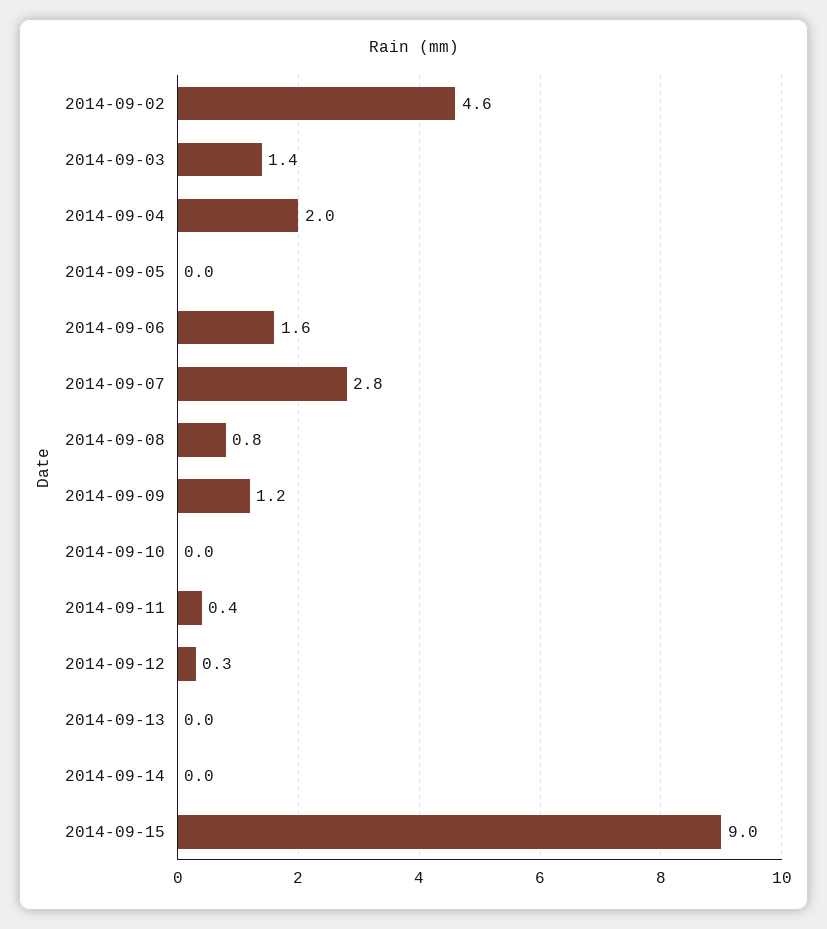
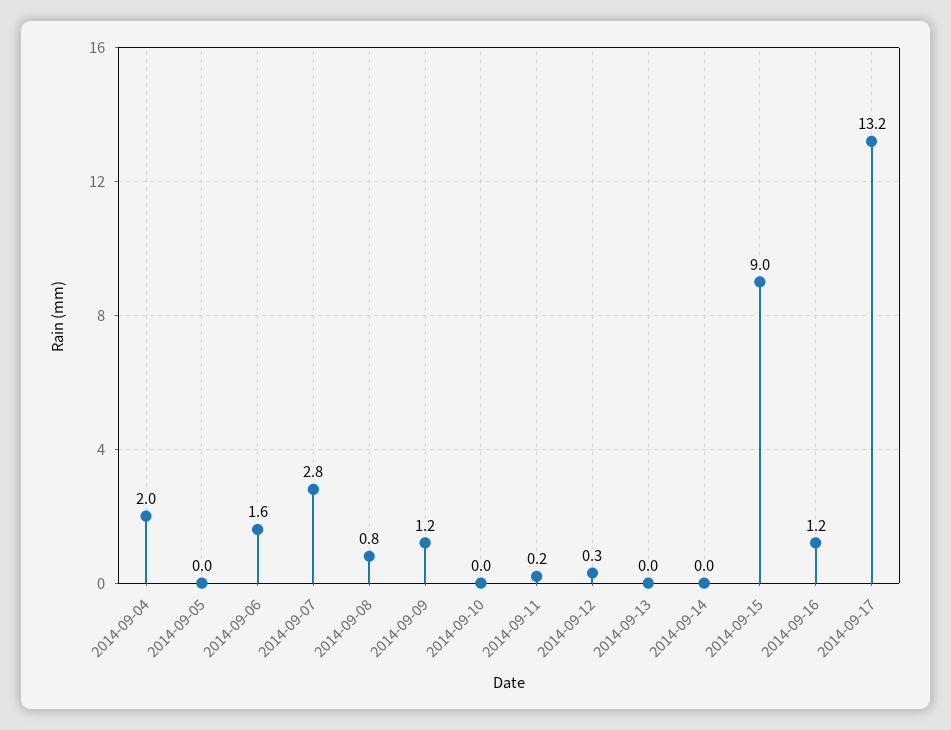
2014-09-02: 4.6 -> none
2014-09-03: 1.4 -> none
2014-09-11: 0.4 -> 0.2
2014-09-16: none -> 1.2
2014-09-17: none -> 13.2

